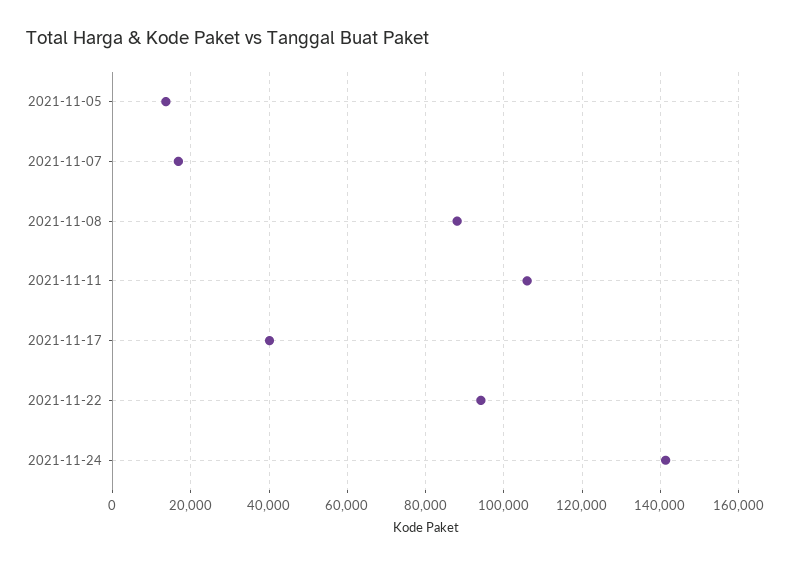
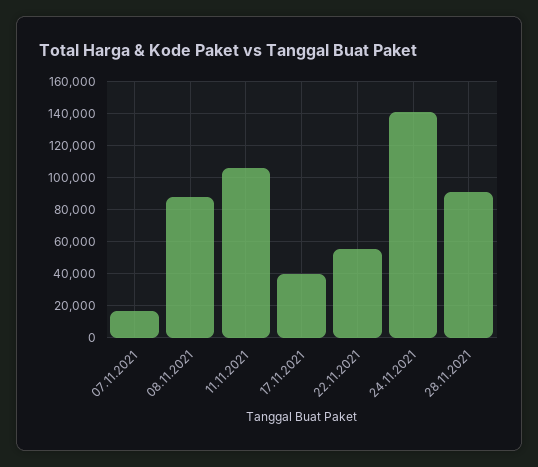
2021-11-05: 14000 -> none
2021-11-22: 94000 -> 55000
28.11.2021: none -> 90000

